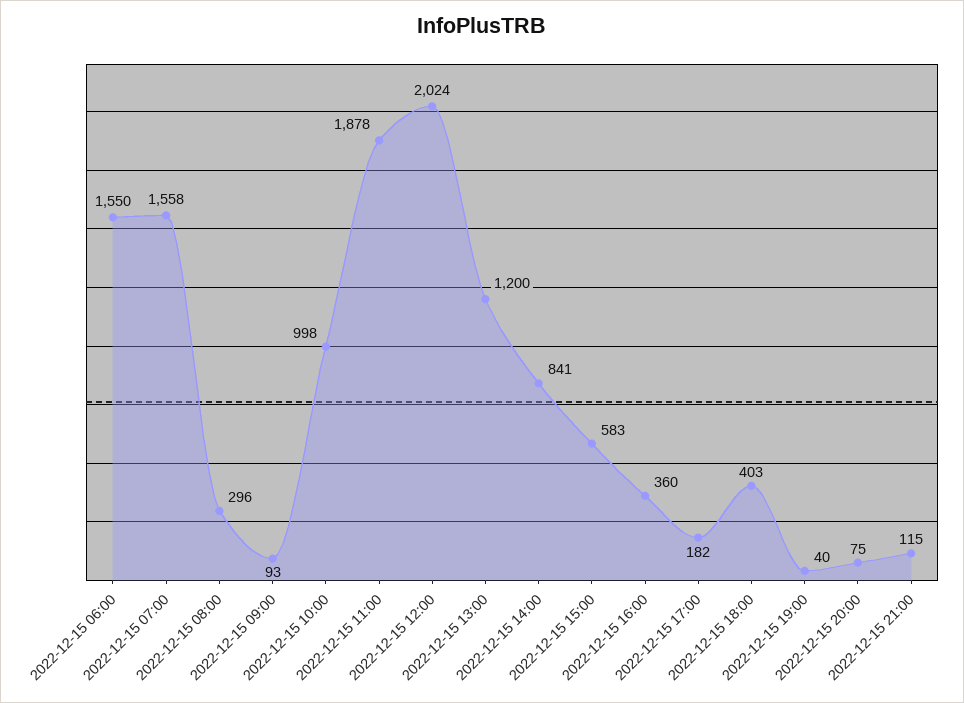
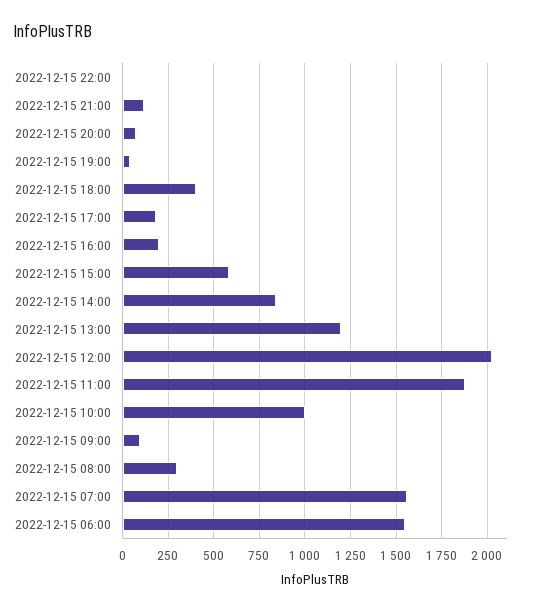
2022-12-15 16:00: 360 -> 200
2022-12-15 22:00: none -> 0

